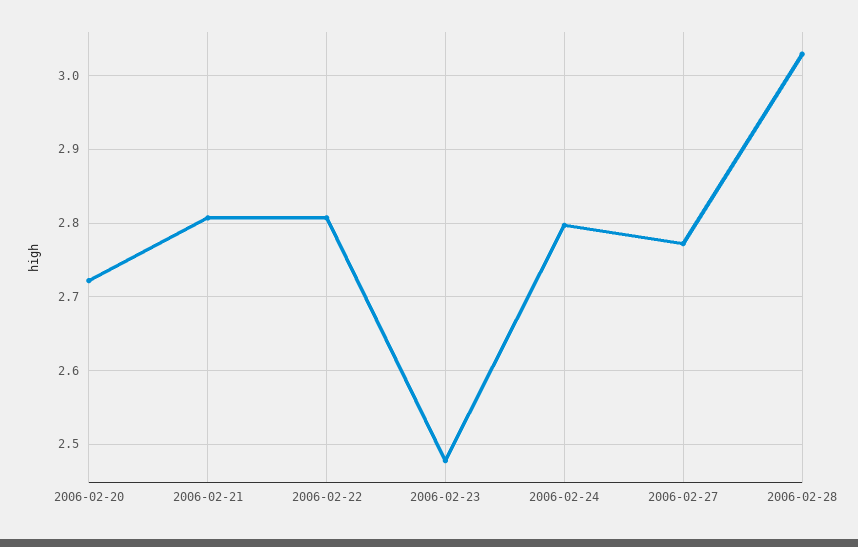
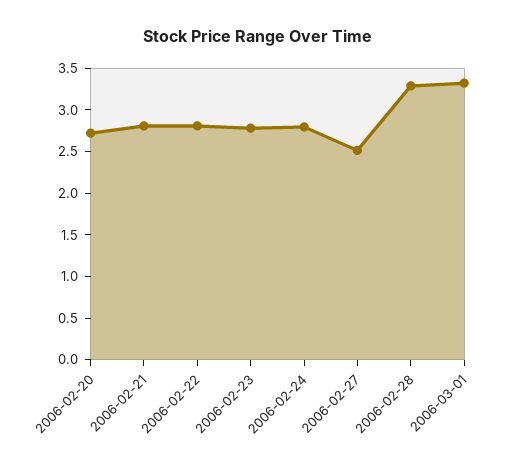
2006-02-23: 2.48 -> 2.8
2006-02-27: 2.77 -> 2.5
2006-02-28: 3.03 -> 3.3
2006-03-01: none -> 3.3

